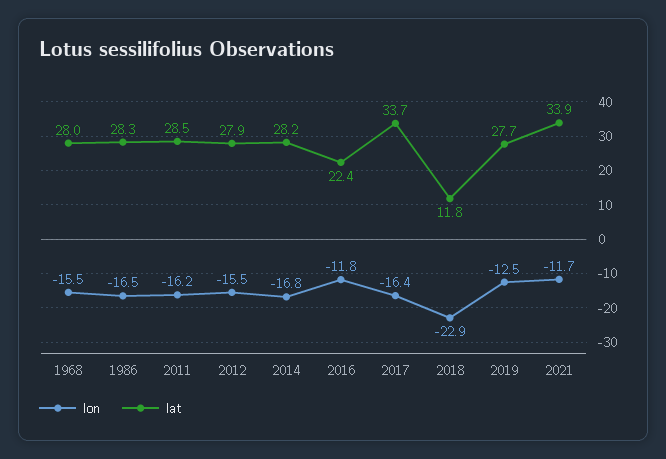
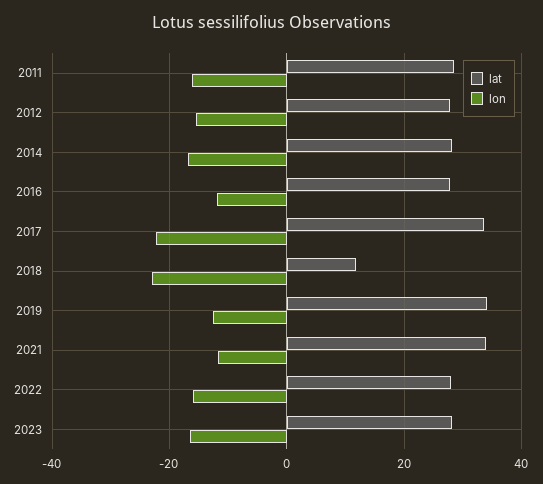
lon, 1968: -15.5 -> none
lat, 1968: 28 -> none
lon, 1986: -16.5 -> none
lat, 1986: 28.3 -> none
lat, 2016: 22.4 -> 28
lon, 2017: -16.4 -> -22
lat, 2019: 27.7 -> 34
lat, 2022: none -> 28
lon, 2022: none -> -16
lat, 2023: none -> 28
lon, 2023: none -> -16

